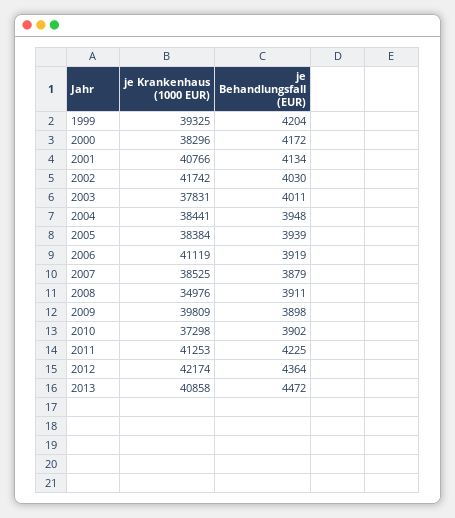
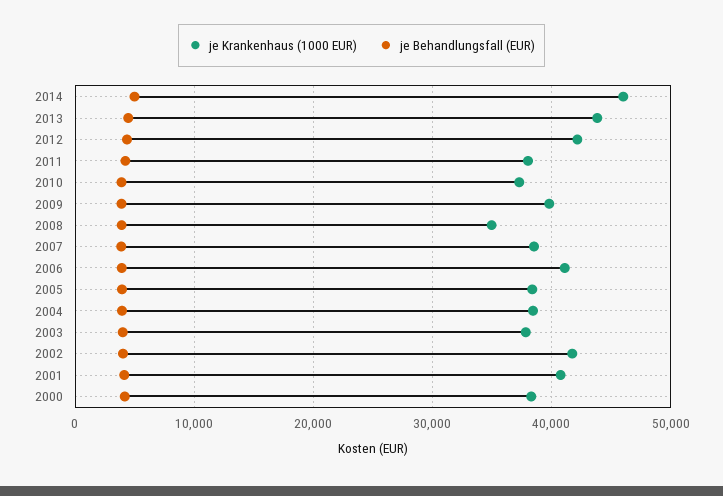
je Krankenhaus (1000 EUR), 1999: 39325 -> none
je Behandlungsfall (EUR), 1999: 4204 -> none
je Krankenhaus (1000 EUR), 2011: 41253 -> 38000
je Krankenhaus (1000 EUR), 2013: 40858 -> 44000
je Krankenhaus (1000 EUR), 2014: none -> 46000
je Behandlungsfall (EUR), 2014: none -> 5000

